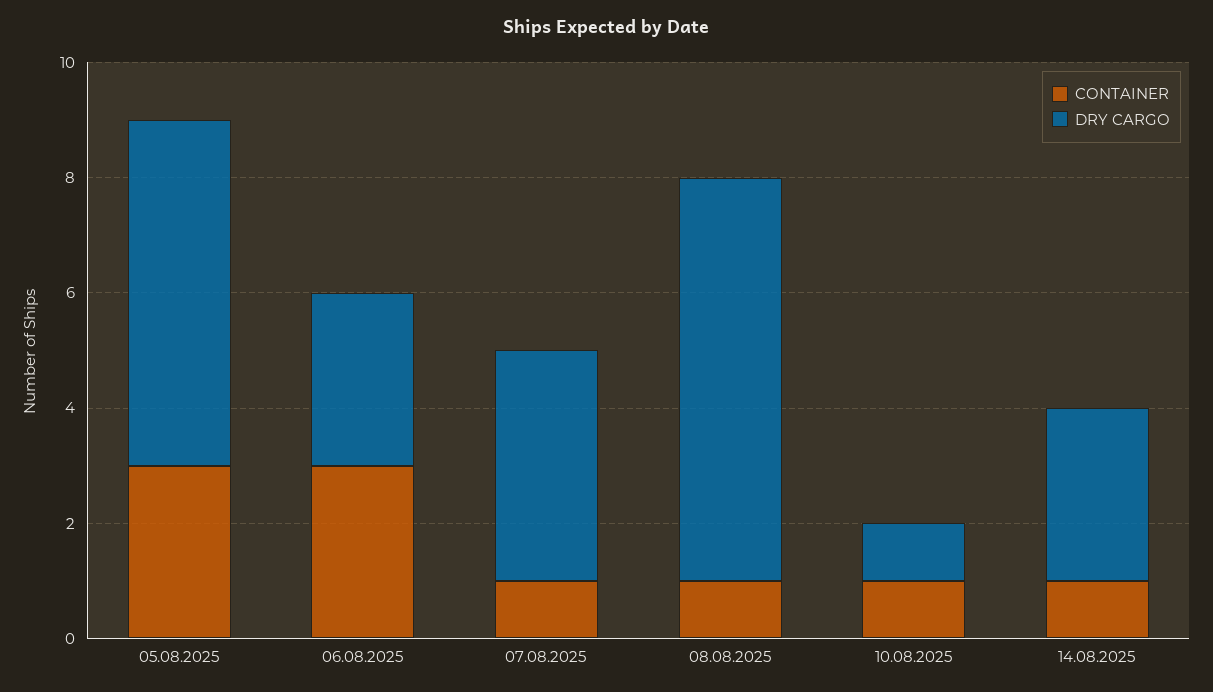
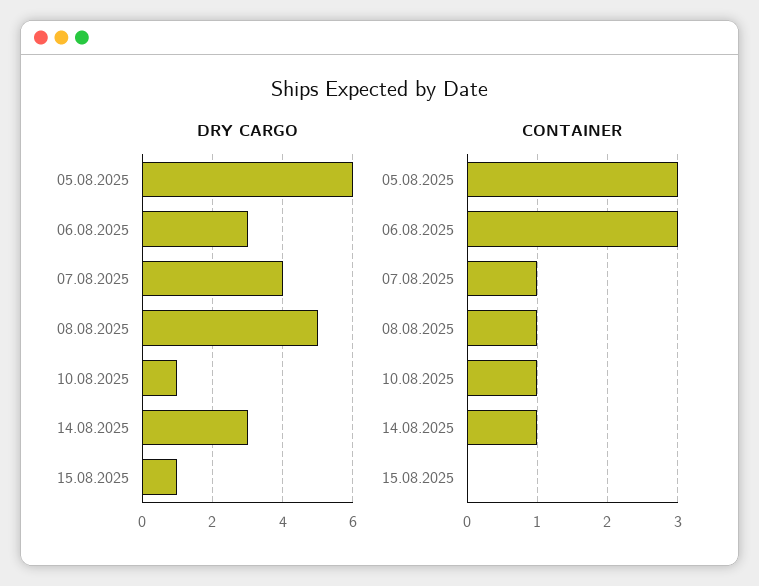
DRY CARGO, 08.08.2025: 7 -> 5
DRY CARGO, 15.08.2025: none -> 1
CONTAINER, 15.08.2025: none -> 0

